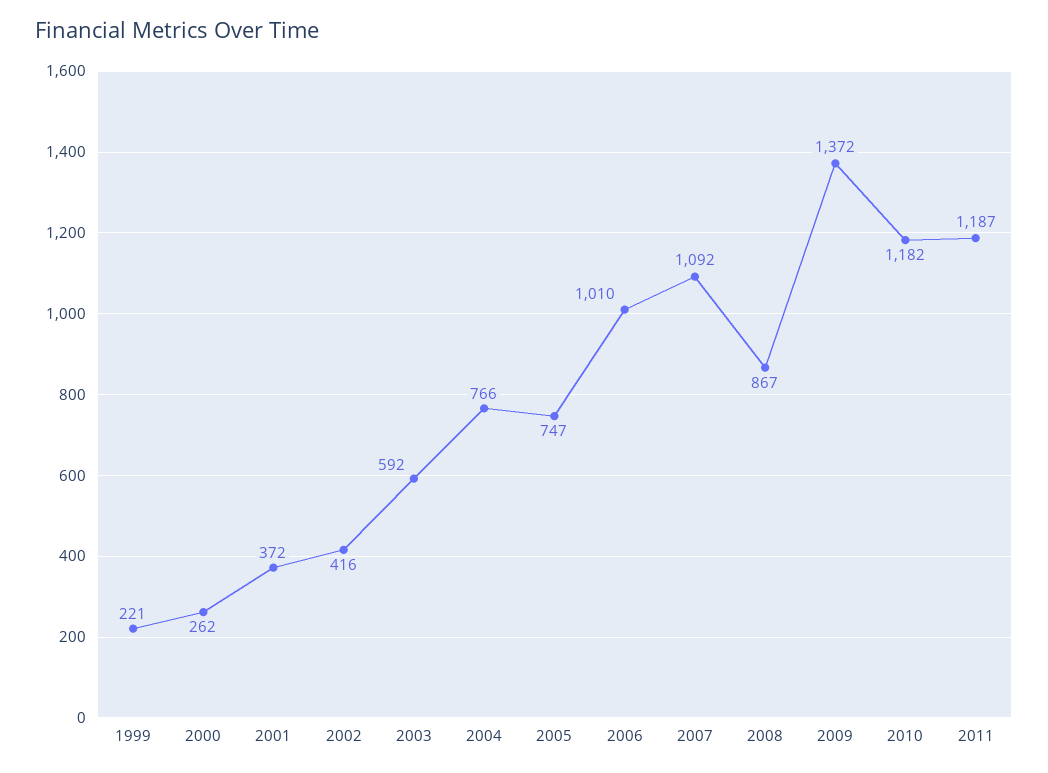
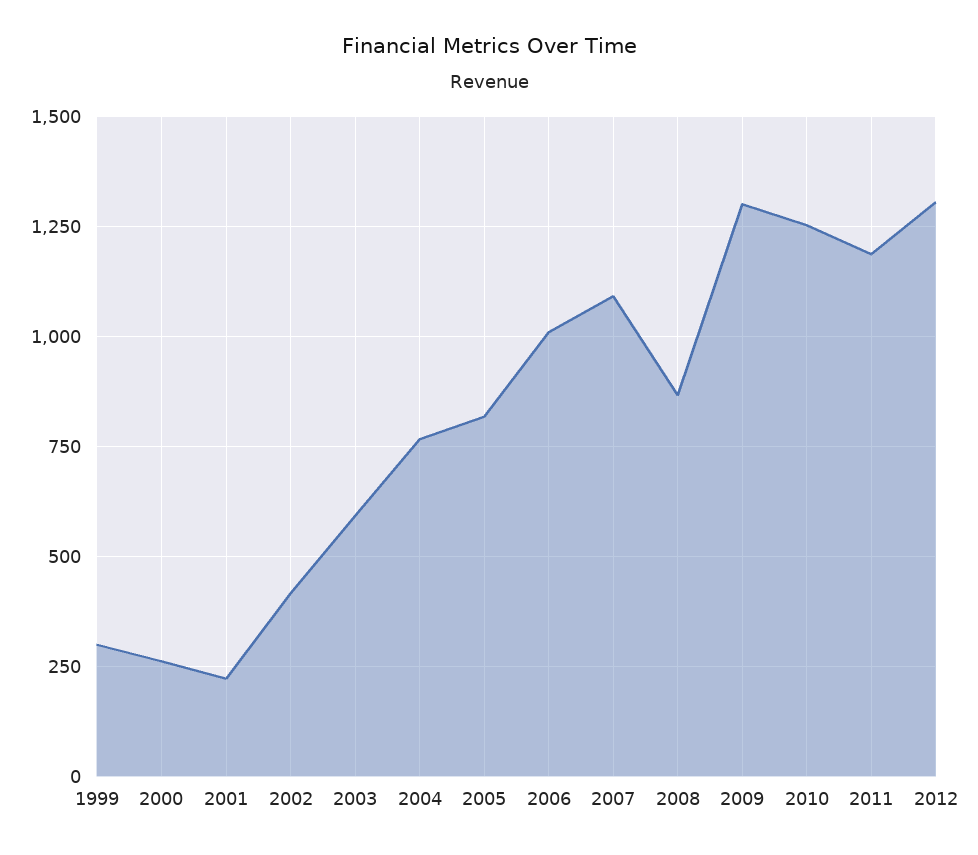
1999: 221 -> 300
2001: 372 -> 225
2005: 747 -> 825
2009: 1372 -> 1300
2010: 1182 -> 1250
2012: none -> 1300

